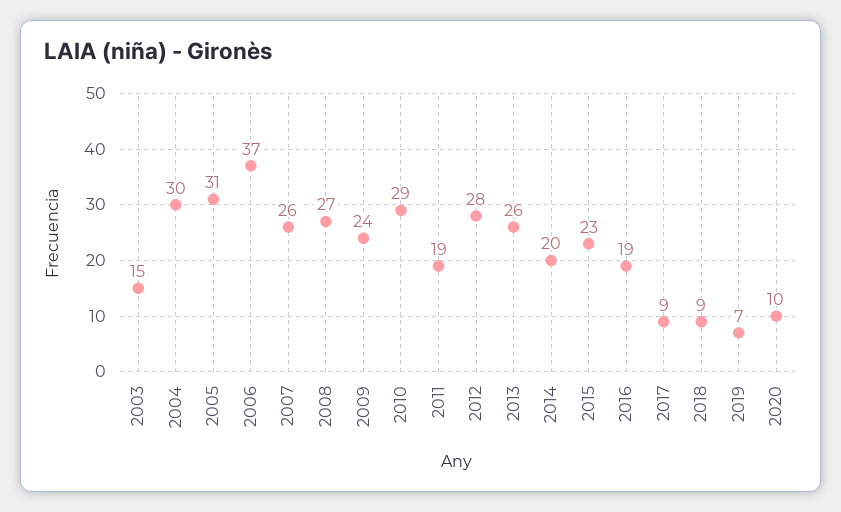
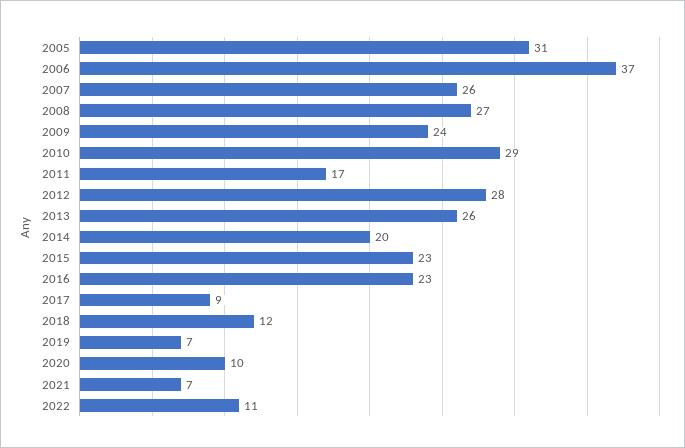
2003: 15 -> none
2004: 30 -> none
2011: 19 -> 17
2016: 19 -> 23
2018: 9 -> 12
2021: none -> 7
2022: none -> 11

